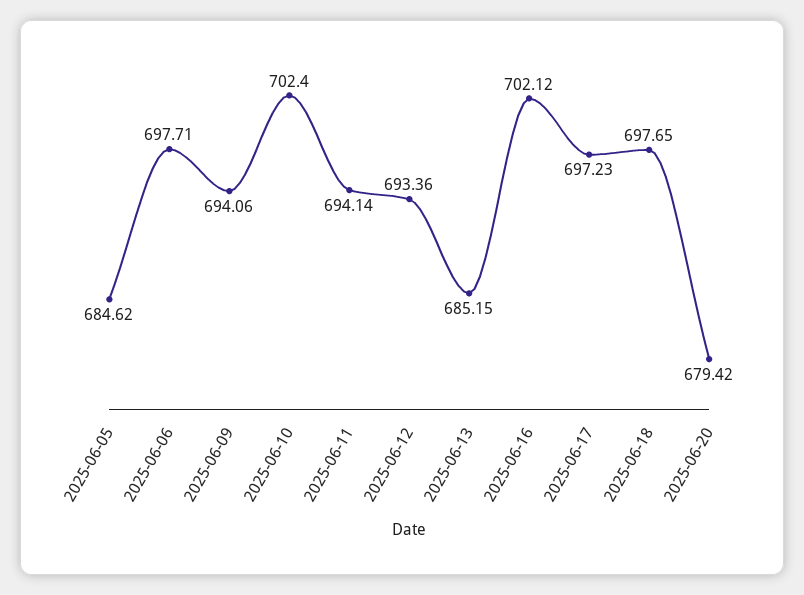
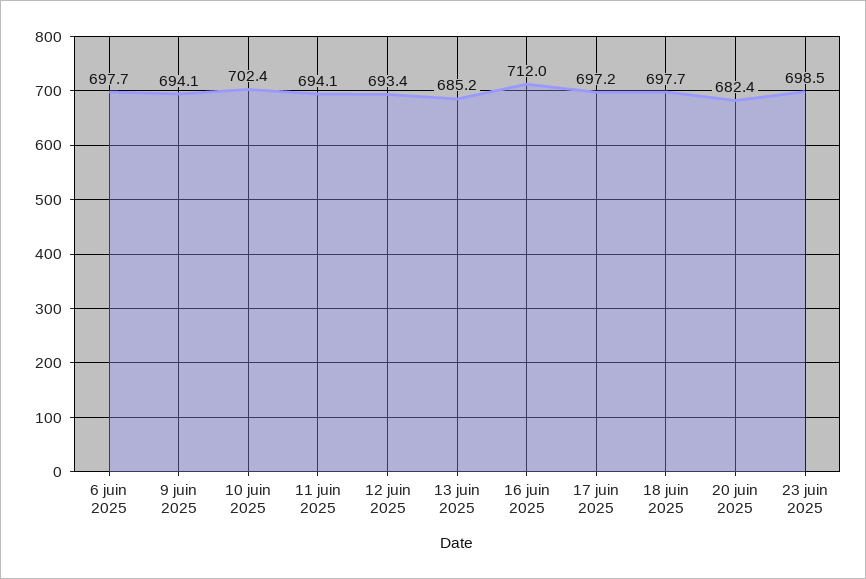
2025-06-05: 684.62 -> none
2025-06-16: 702.12 -> 712
2025-06-20: 679.42 -> 682.4
23 juin 2025: none -> 698.5

